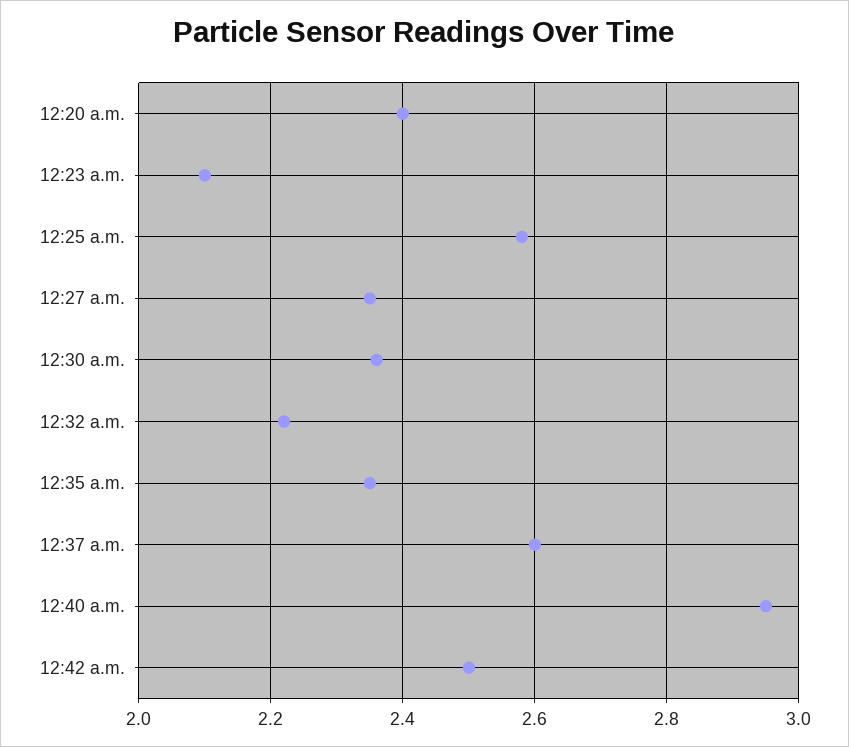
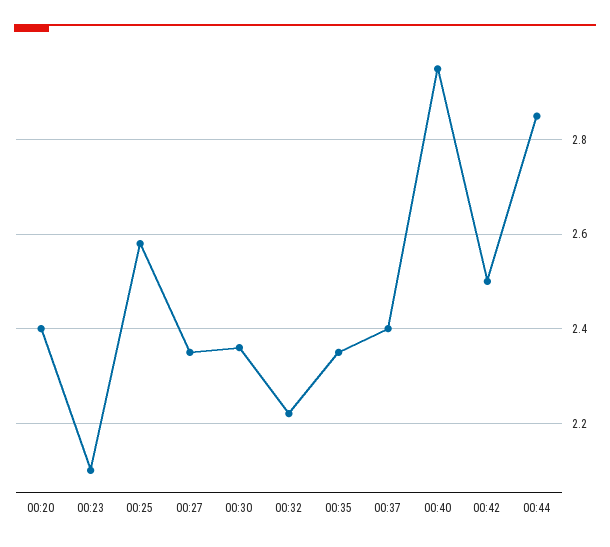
12:37 a.m.: 2.6 -> 2.4
00:44: none -> 2.85

